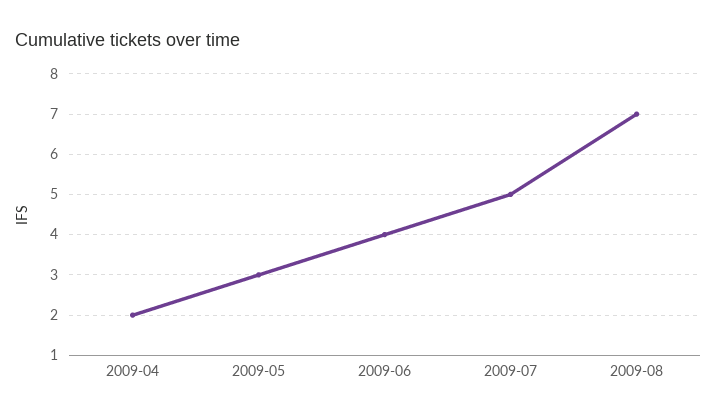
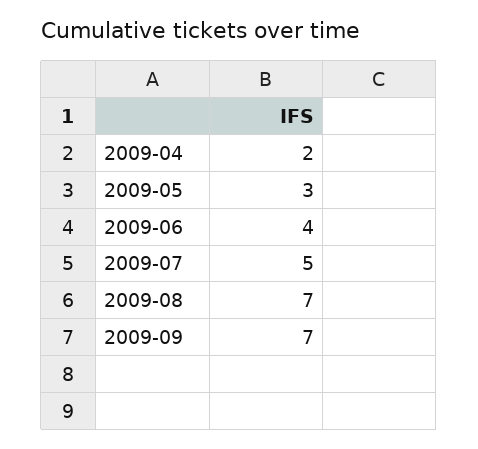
2009-09: none -> 7

